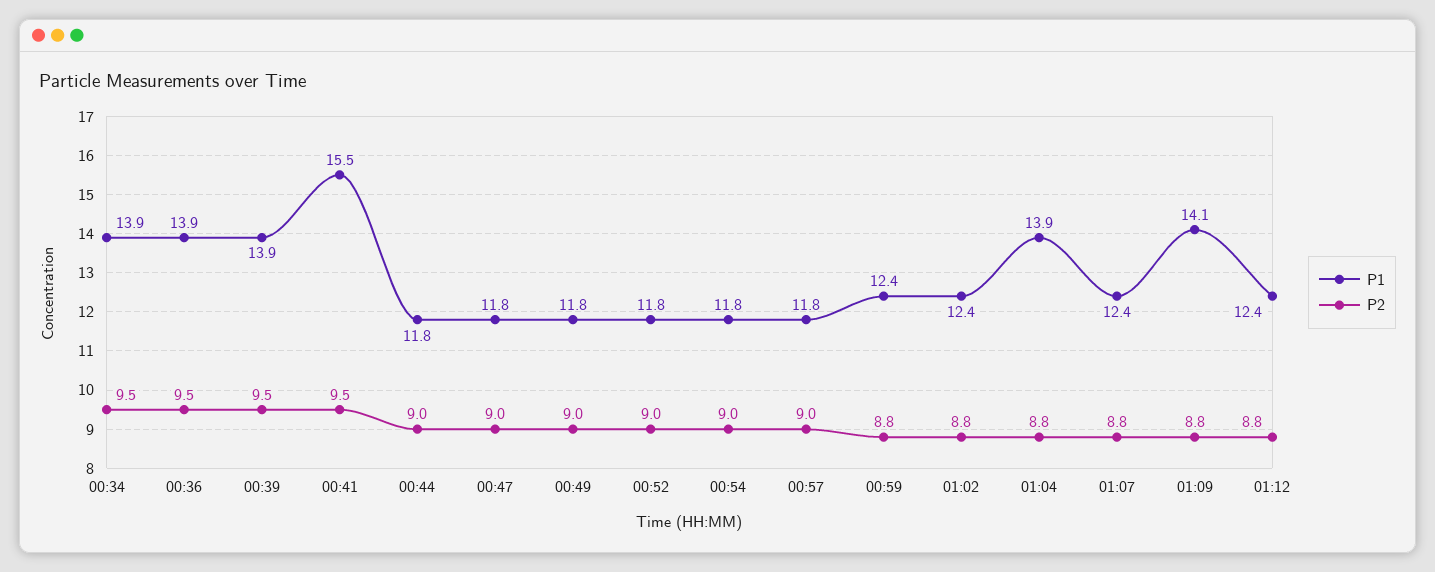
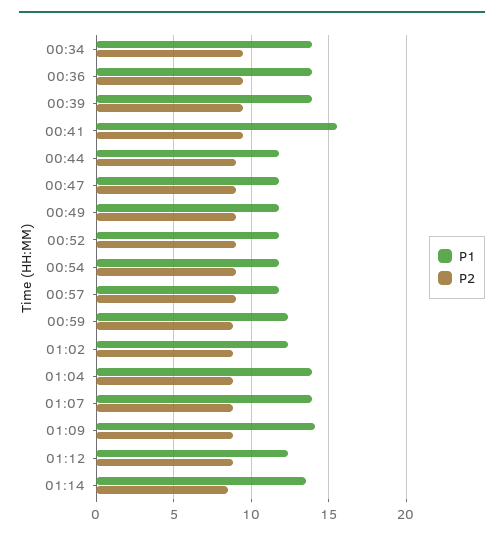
P1, 01:07: 12.4 -> 14
P1, 01:14: none -> 13.5
P2, 01:14: none -> 8.5

